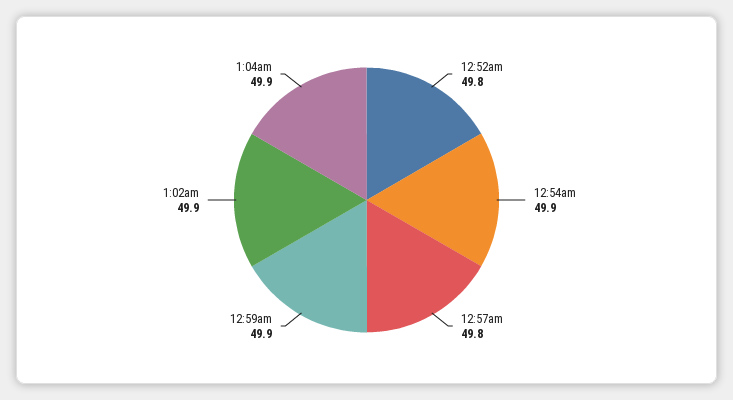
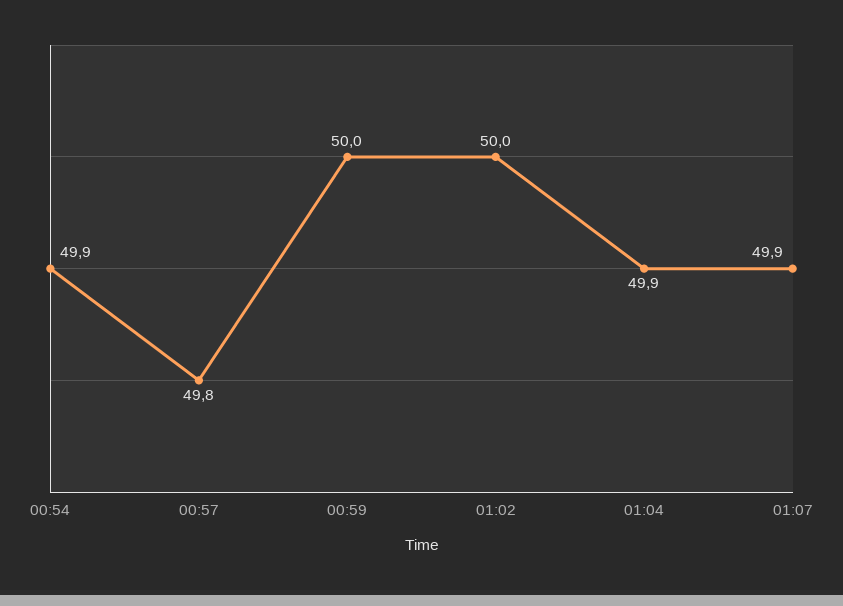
12:52am: 49.8 -> none
12:59am: 49.9 -> 50
1:02am: 49.9 -> 50
01:07: none -> 49.9

